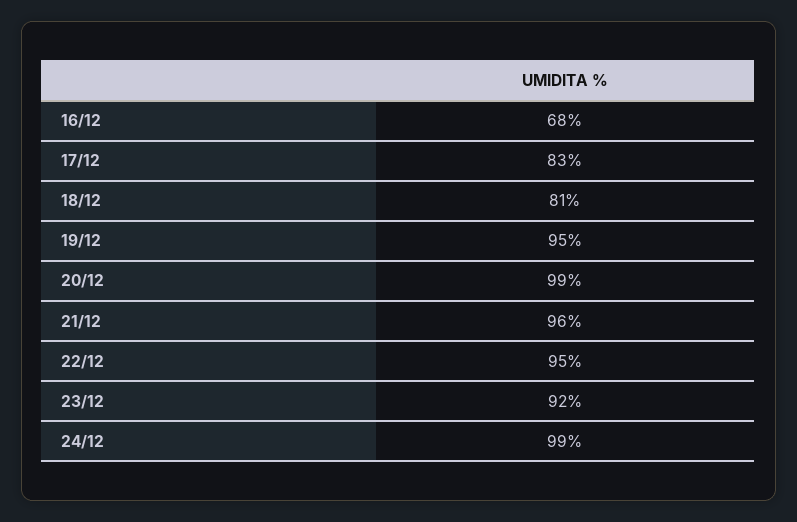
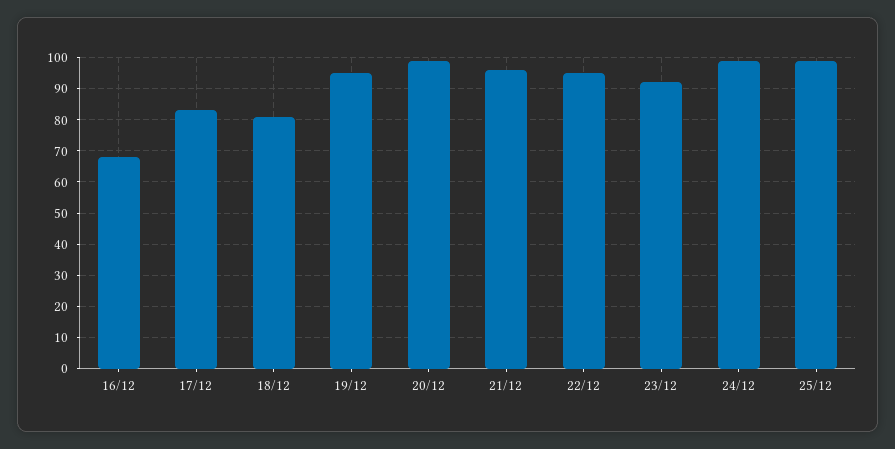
25/12: none -> 100

